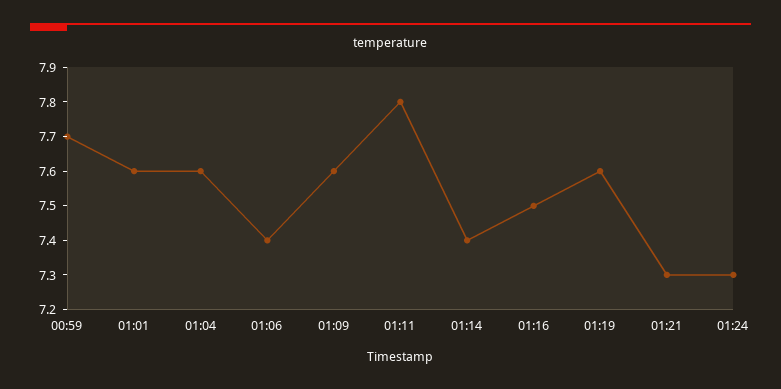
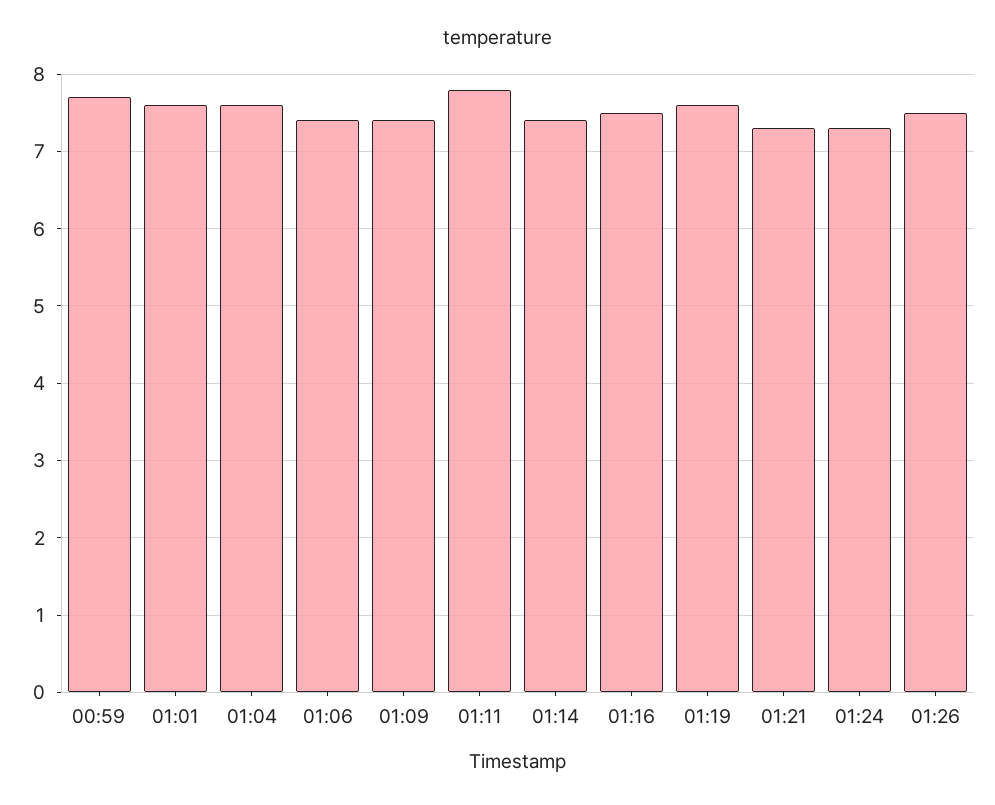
01:09: 7.6 -> 7.4
01:26: none -> 7.5

